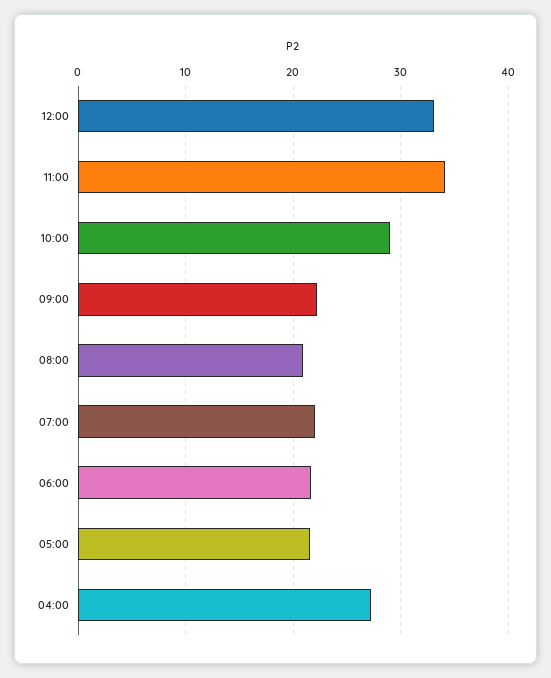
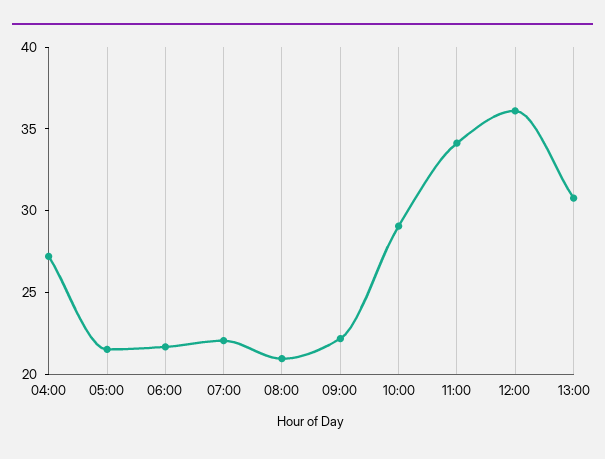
12:00: 33 -> 36
13:00: none -> 31

